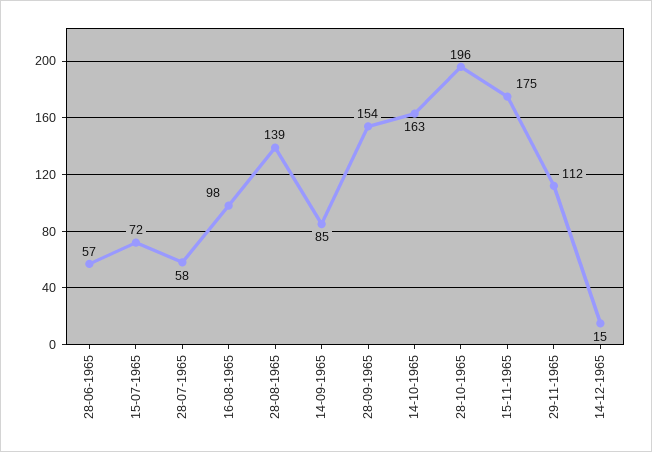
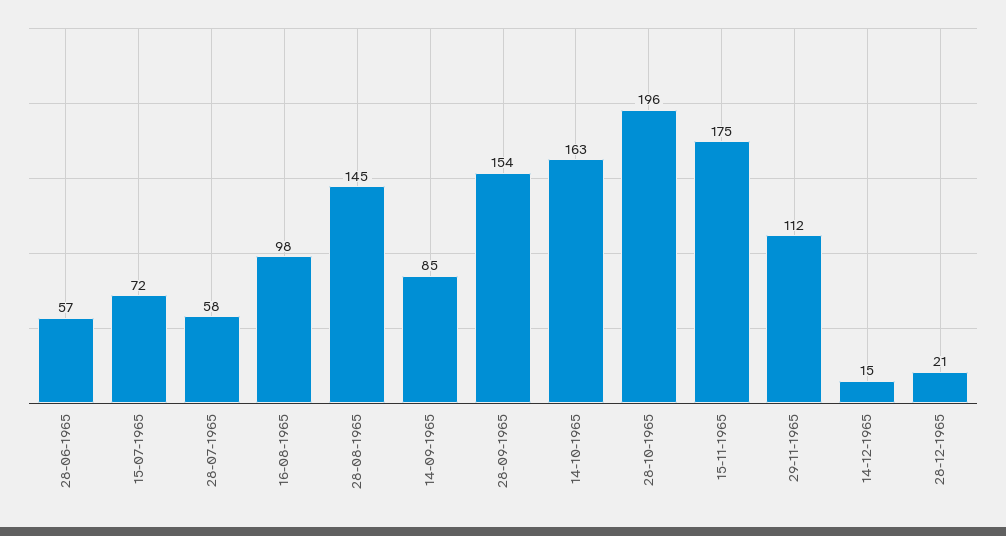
28-08-1965: 139 -> 145
28-12-1965: none -> 21

